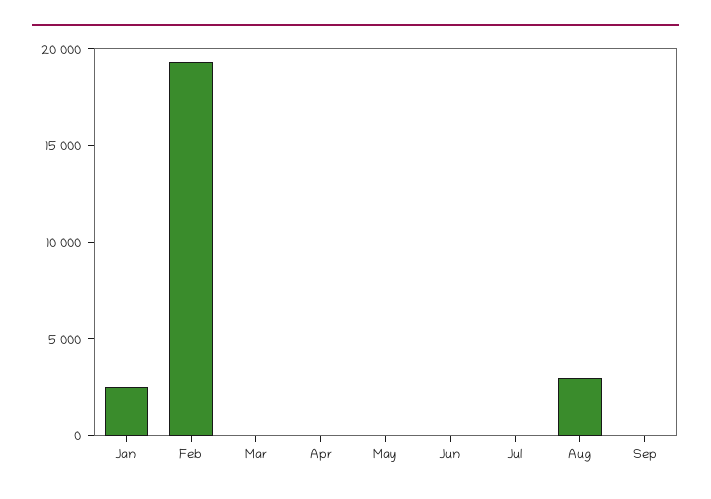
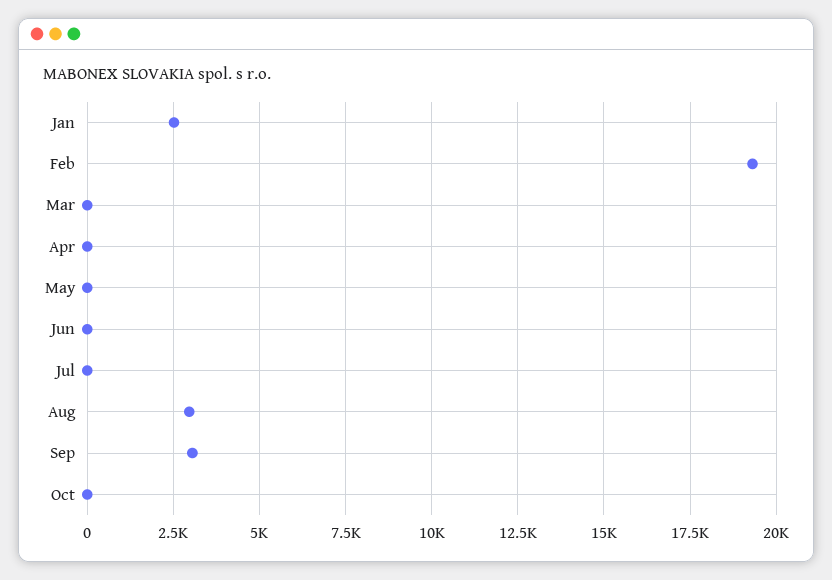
Sep: 0 -> 3000
Oct: none -> 0

